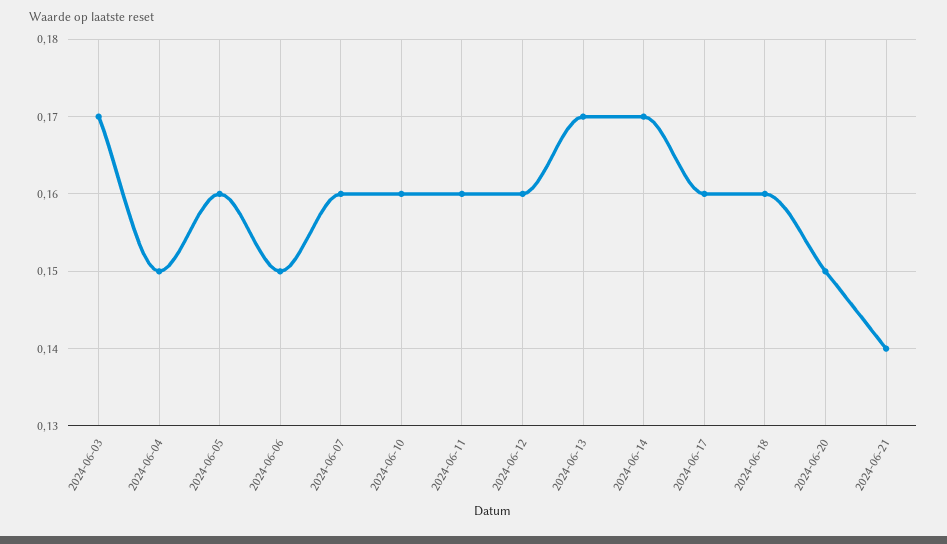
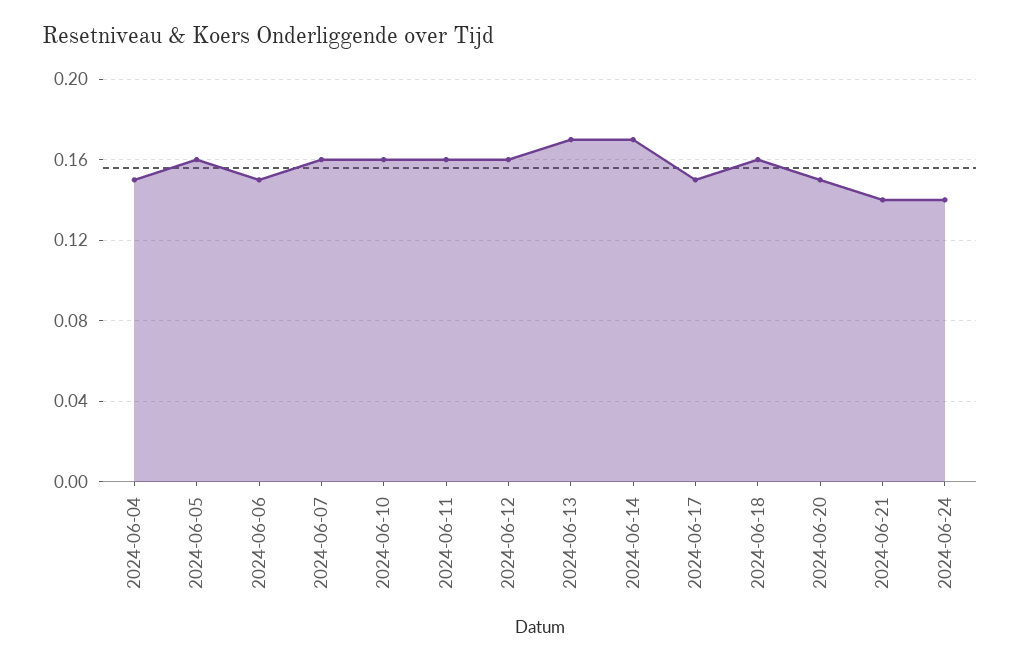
2024-06-03: 0.17 -> none
2024-06-17: 0.16 -> 0.15
2024-06-24: none -> 0.14

